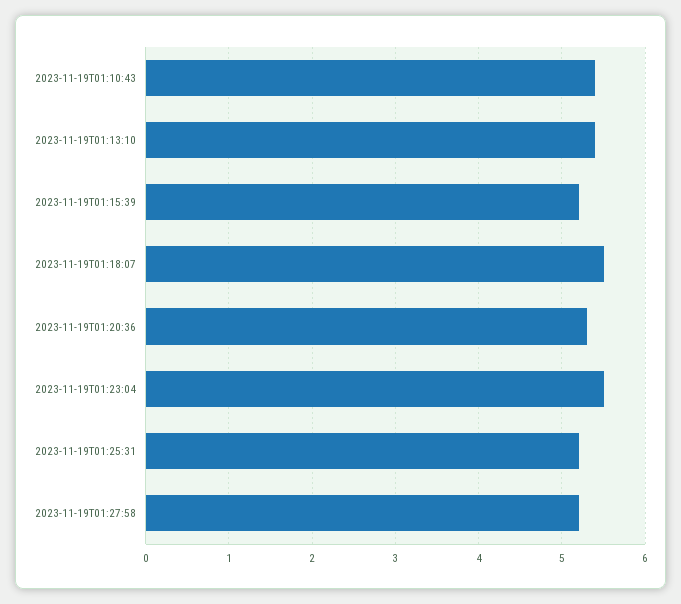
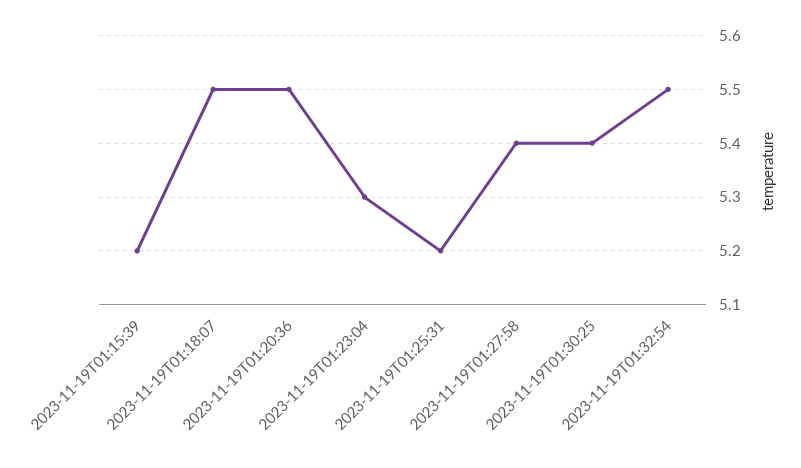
2023-11-19T01:10:43: 5.4 -> none
2023-11-19T01:13:10: 5.4 -> none
2023-11-19T01:20:36: 5.3 -> 5.5
2023-11-19T01:23:04: 5.5 -> 5.3
2023-11-19T01:27:58: 5.2 -> 5.4
2023-11-19T01:30:25: none -> 5.4
2023-11-19T01:32:54: none -> 5.5

